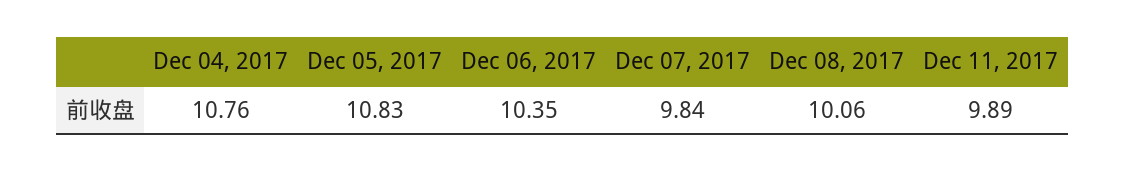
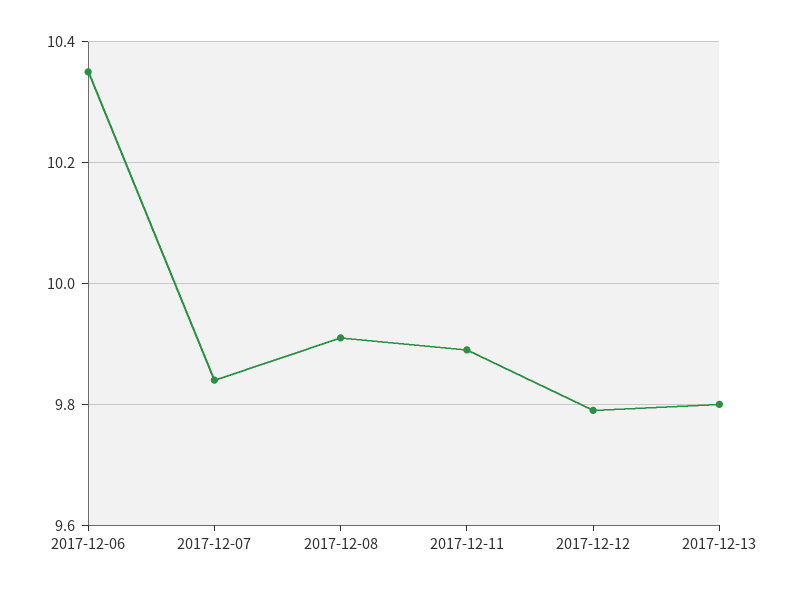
Dec 04, 2017: 10.76 -> none
Dec 05, 2017: 10.83 -> none
Dec 08, 2017: 10.06 -> 9.9
2017-12-12: none -> 9.8
2017-12-13: none -> 9.8

